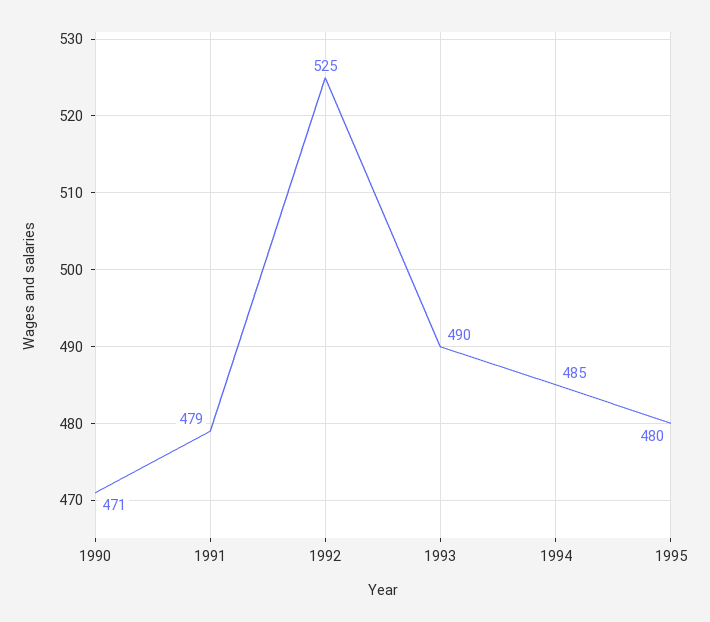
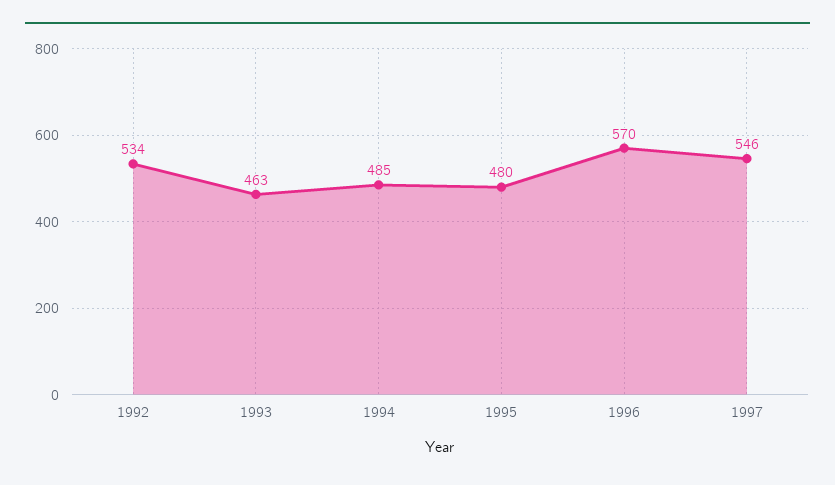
1990: 471 -> none
1991: 479 -> none
1992: 525 -> 534
1993: 490 -> 463
1996: none -> 570
1997: none -> 546

